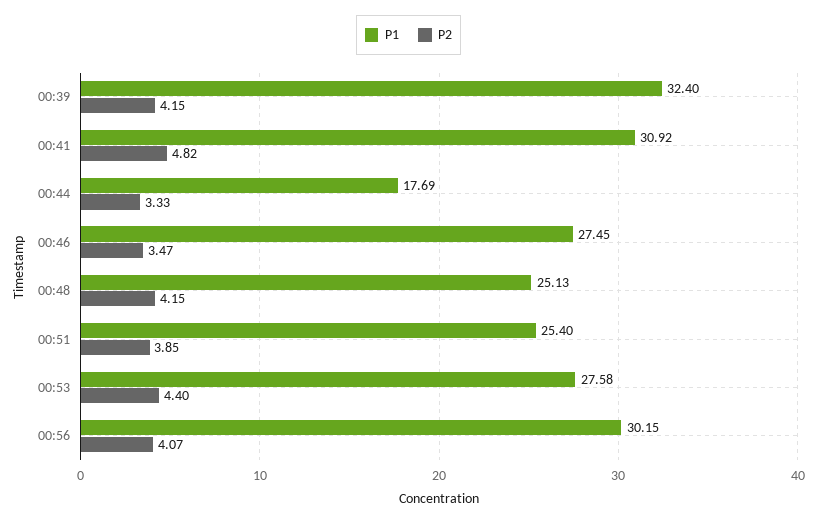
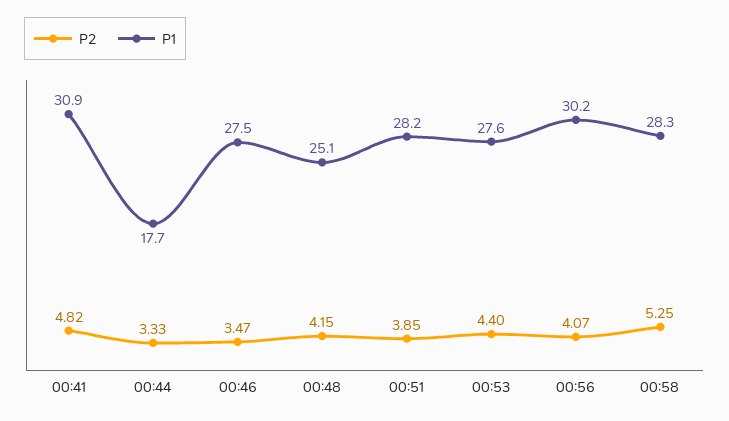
P1, 00:39: 32.4 -> none
P2, 00:39: 4.15 -> none
P1, 00:51: 25.4 -> 28.2
P2, 00:58: none -> 5.25
P1, 00:58: none -> 28.3

